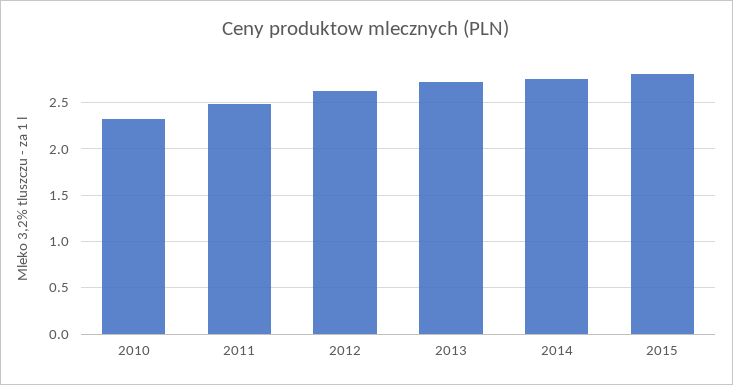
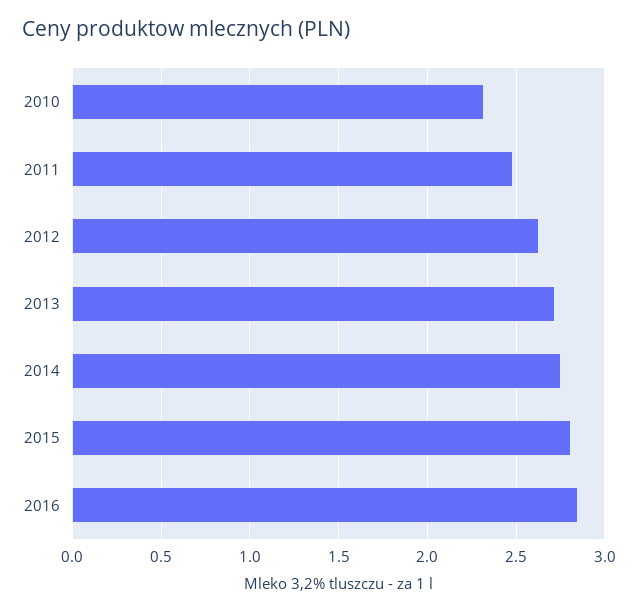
2016: none -> 2.85

